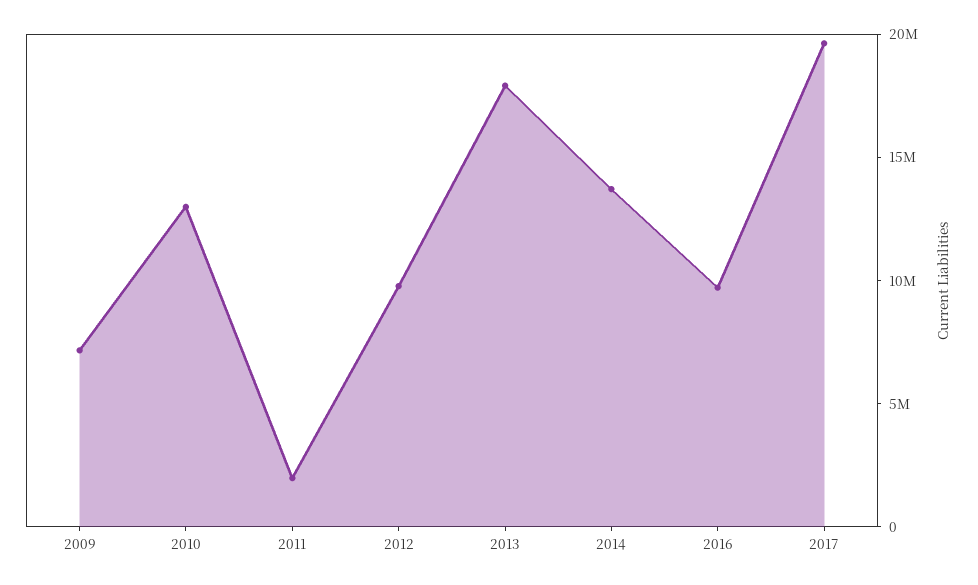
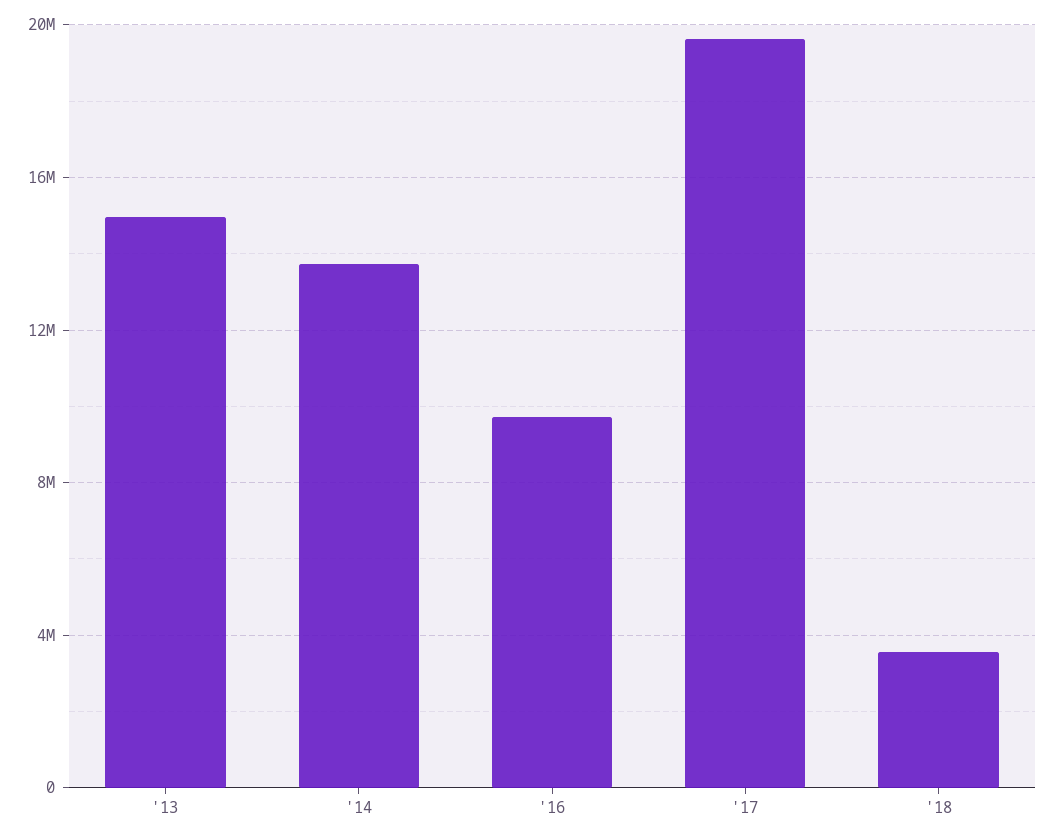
2009: 7000000 -> none
2010: 13000000 -> none
2011: 2000000 -> none
2012: 10000000 -> none
2013: 18000000 -> 15000000
'18: none -> 3500000

